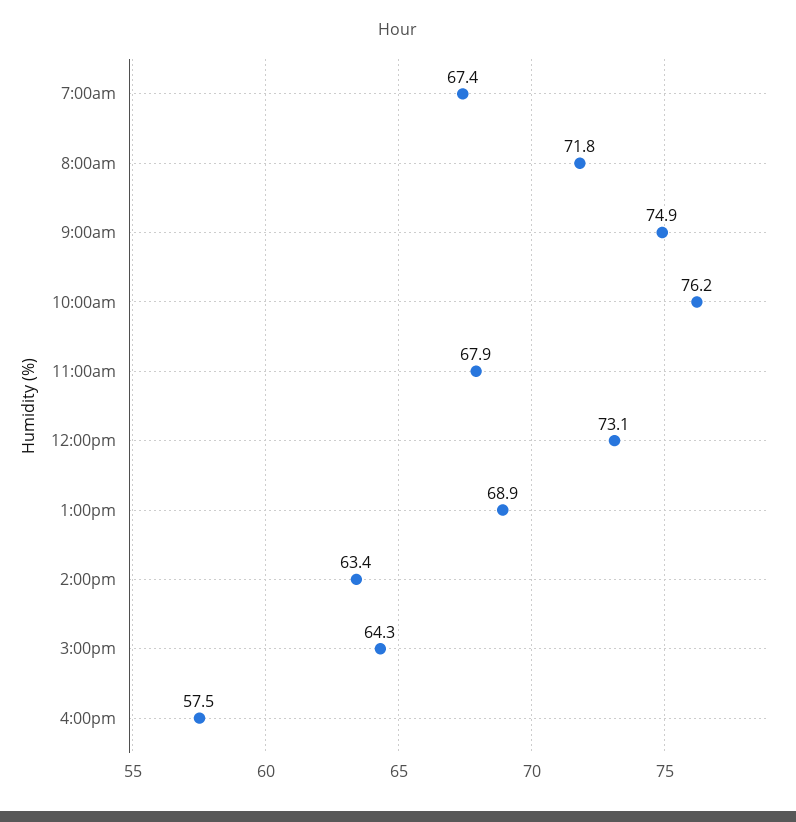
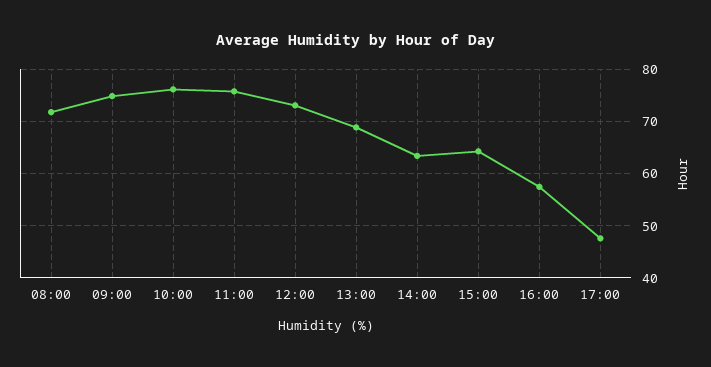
7:00am: 67.4 -> none
11:00am: 67.9 -> 76
17:00: none -> 48

